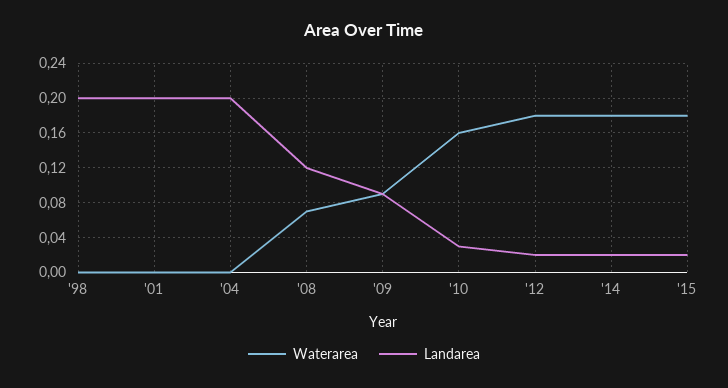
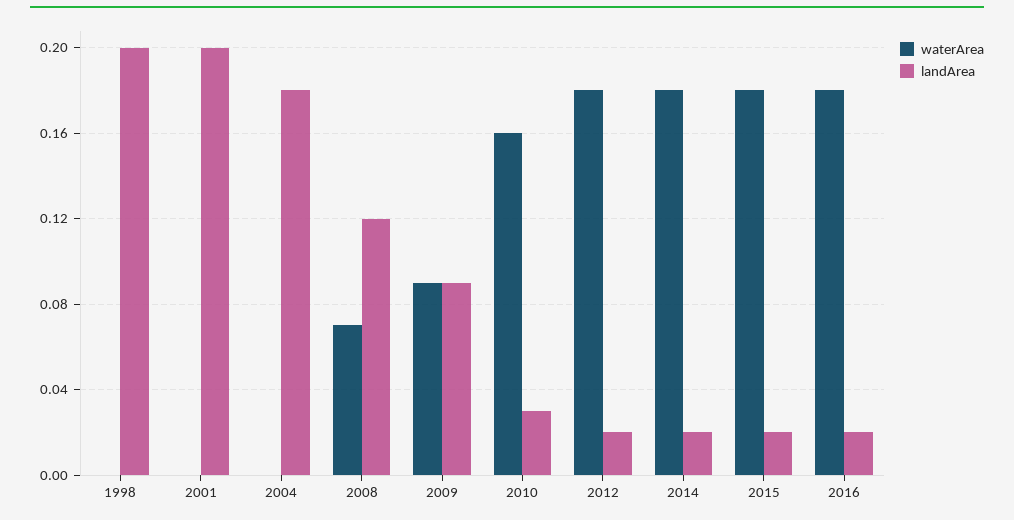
Landarea, '04: 0.2 -> 0.18
Waterarea, 2016: none -> 0.18
Landarea, 2016: none -> 0.02

